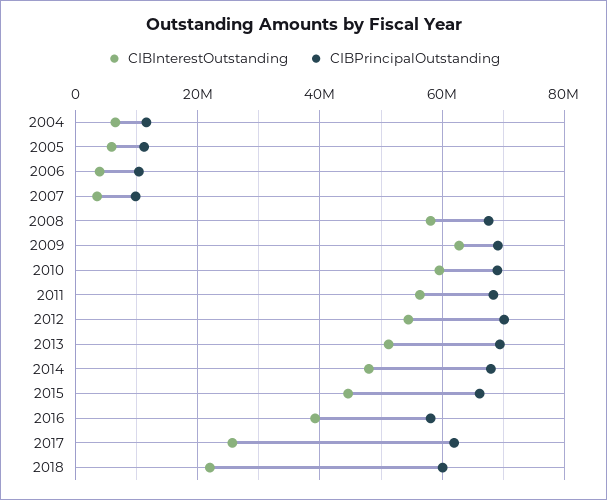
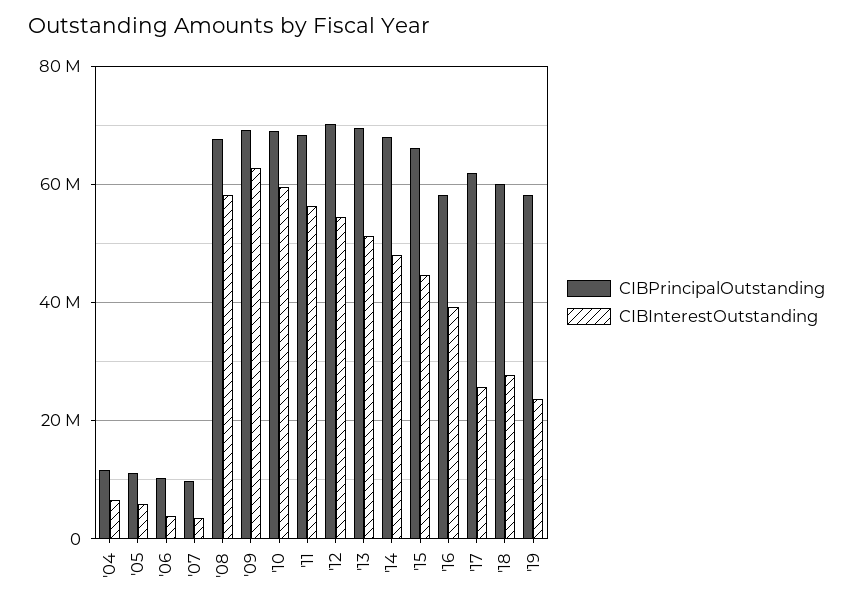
CIBInterestOutstanding, 2018: 22000000 -> 28000000
CIBPrincipalOutstanding, '19: none -> 58000000
CIBInterestOutstanding, '19: none -> 24000000

